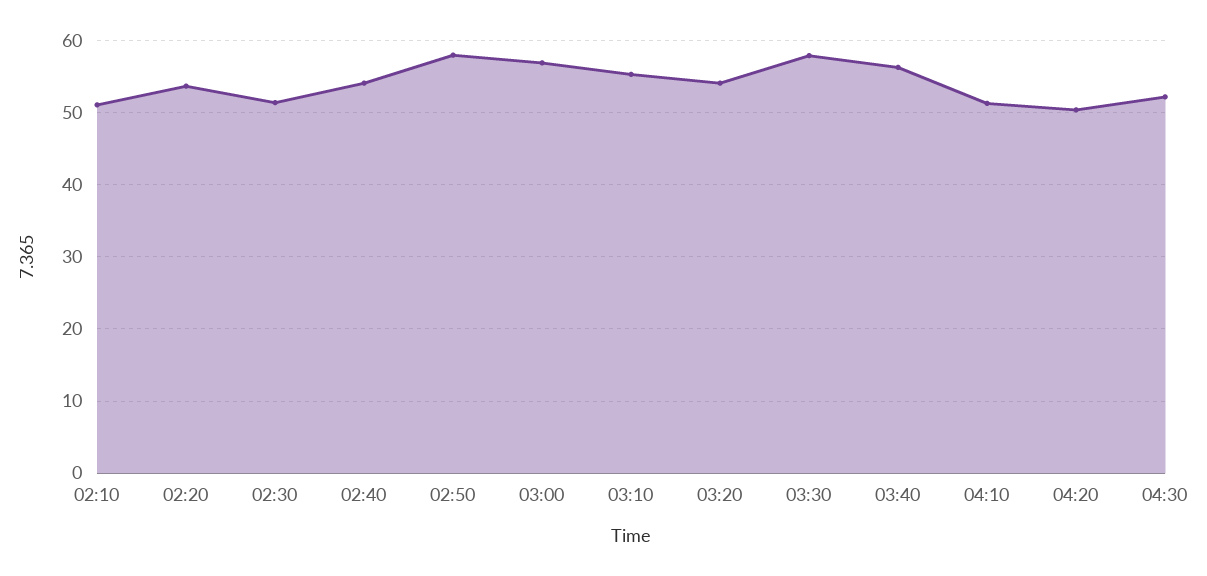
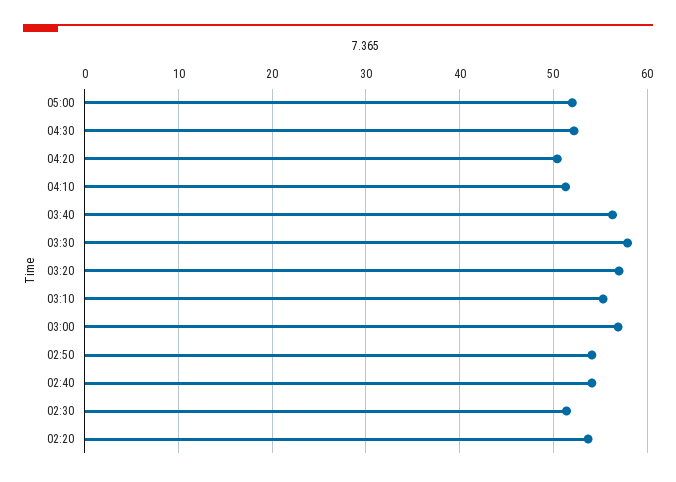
02:10: 51 -> none
02:50: 58 -> 54
03:20: 54 -> 57
05:00: none -> 52

